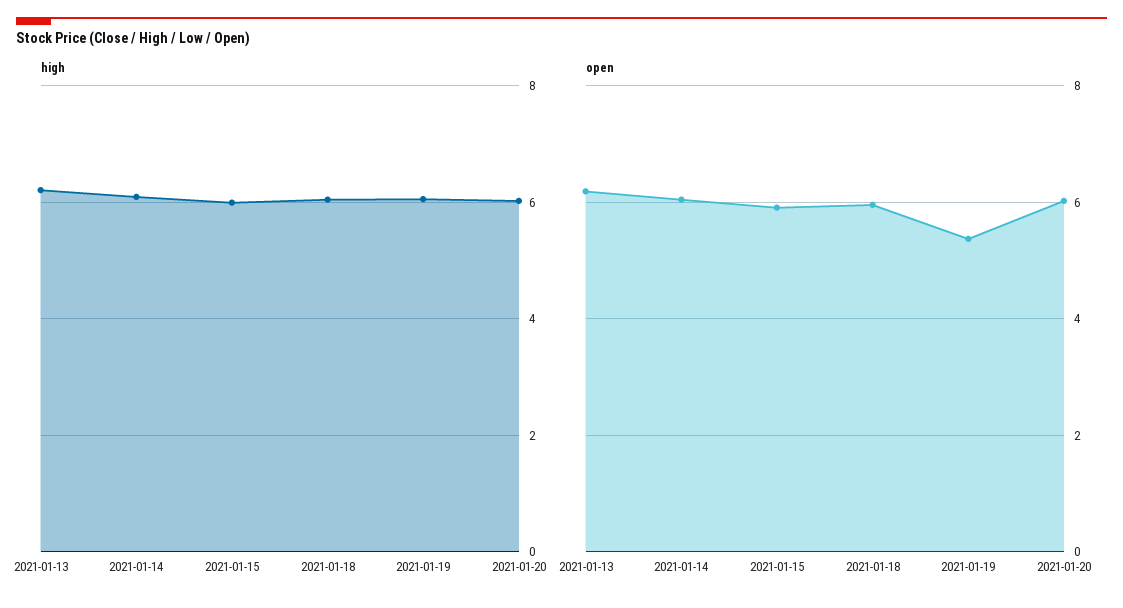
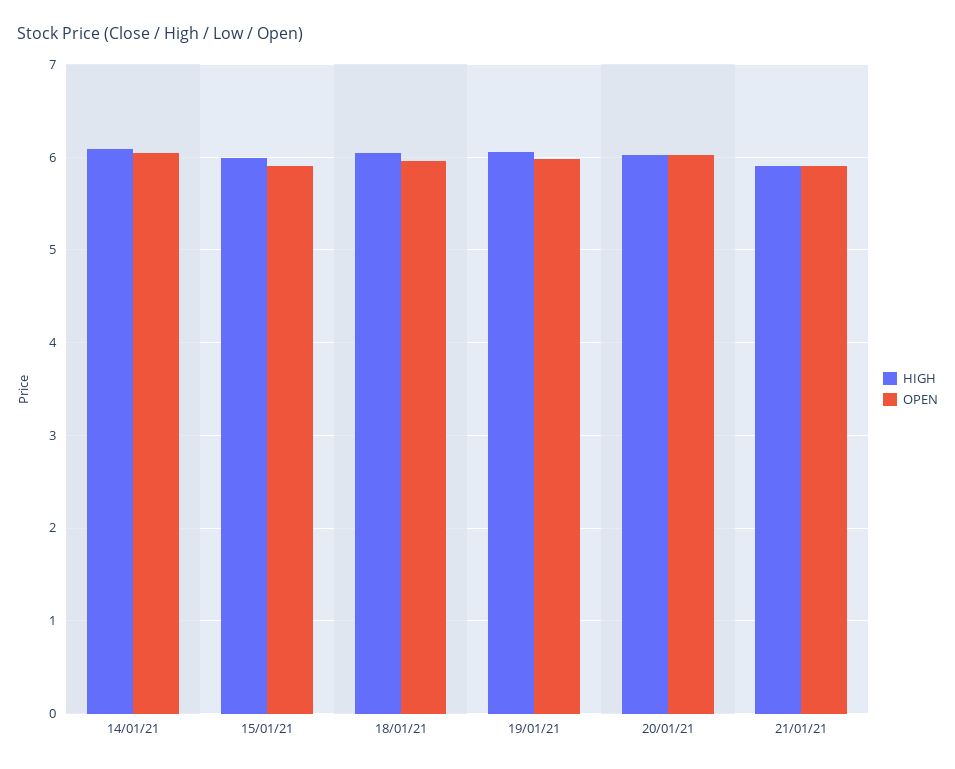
high, 2021-01-13: 6.2 -> none
open, 2021-01-13: 6.2 -> none
open, 2021-01-19: 5.4 -> 6
high, 21/01/21: none -> 5.9
open, 21/01/21: none -> 5.9

